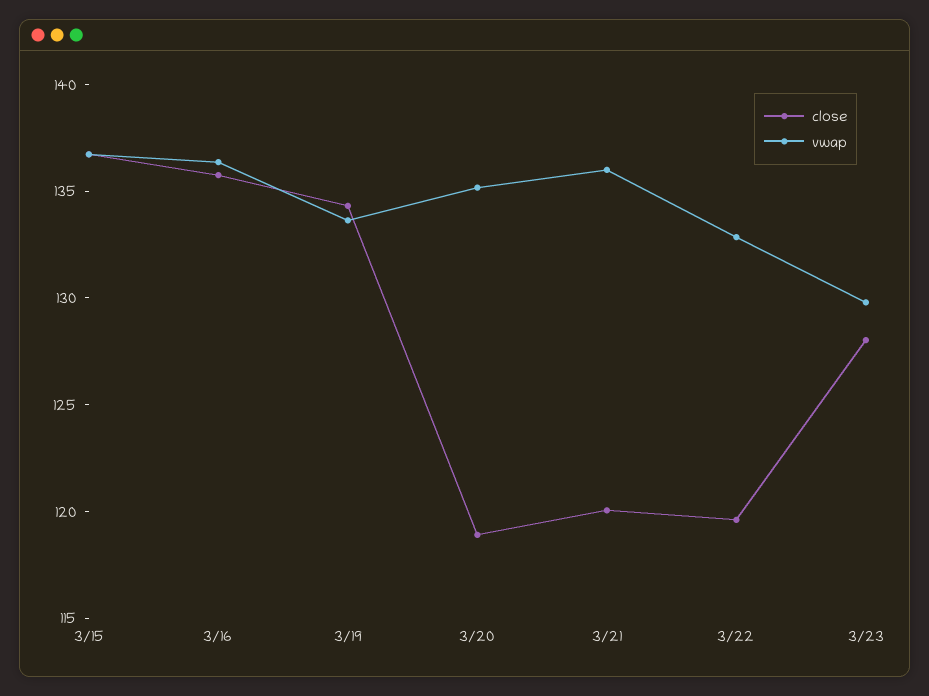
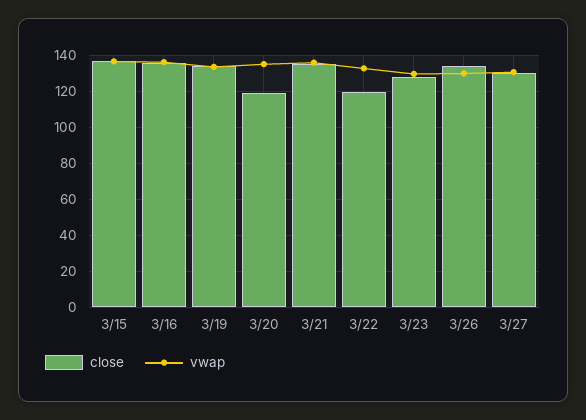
close, 3/21: 120 -> 135
close, 3/26: none -> 135
vwap, 3/26: none -> 130
close, 3/27: none -> 130
vwap, 3/27: none -> 130

